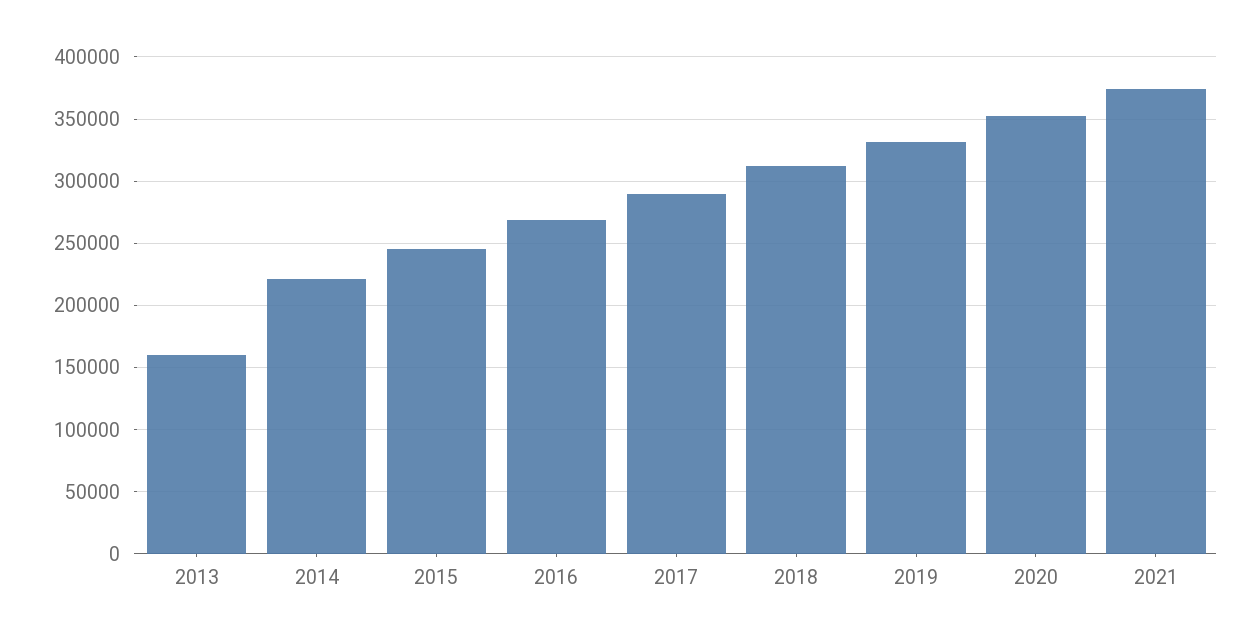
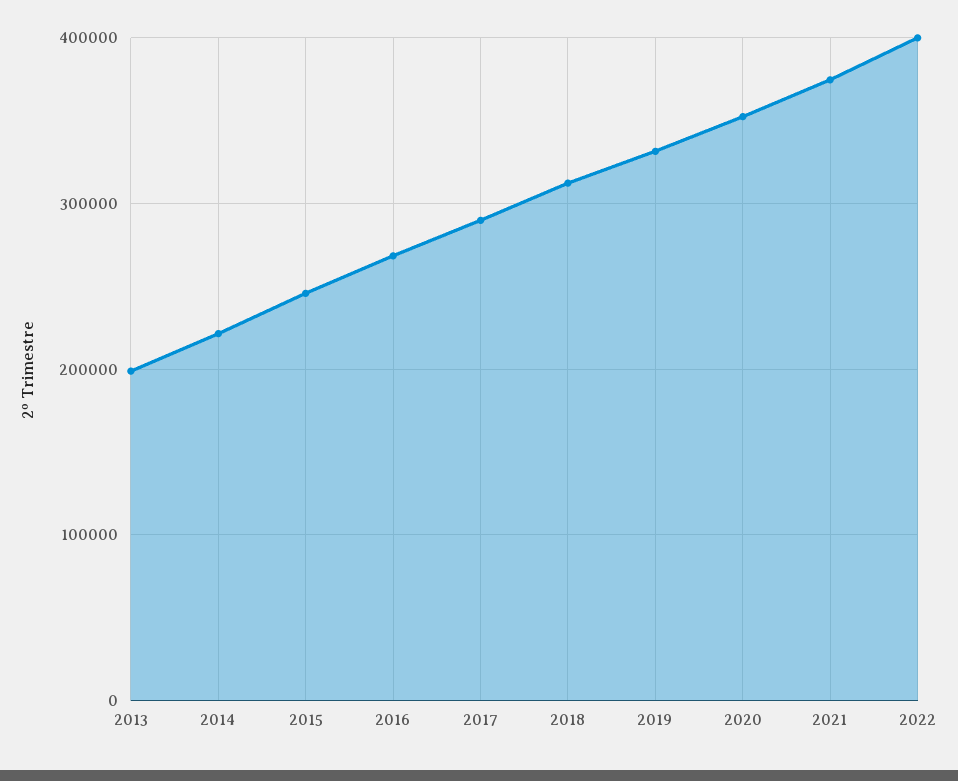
2013: 160000 -> 200000
2022: none -> 400000

